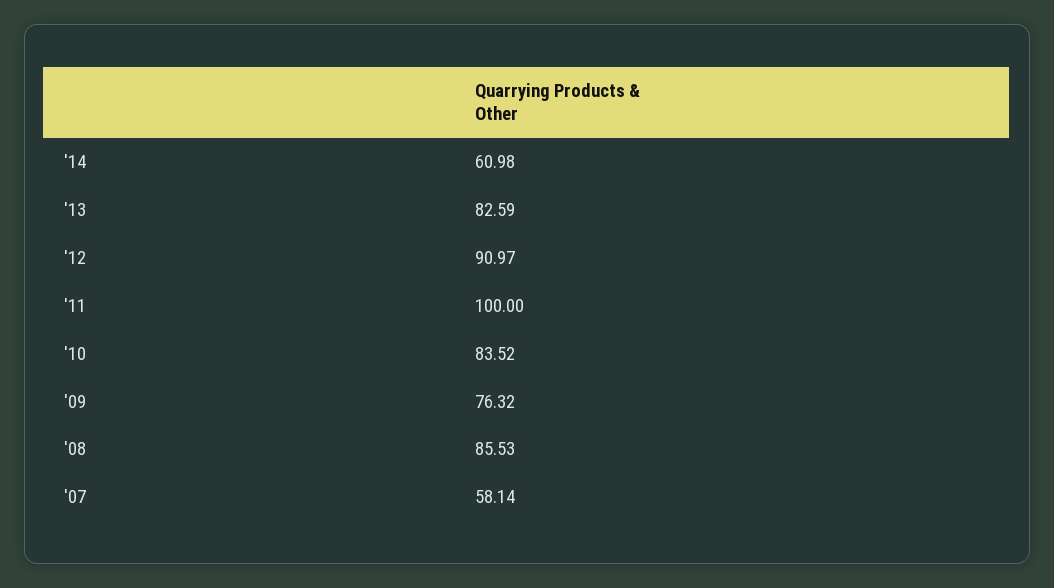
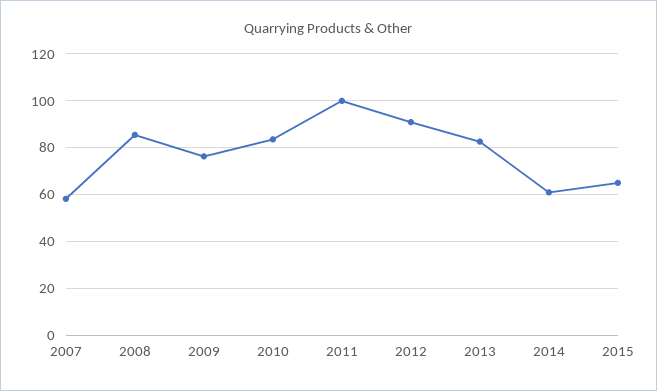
2015: none -> 65

